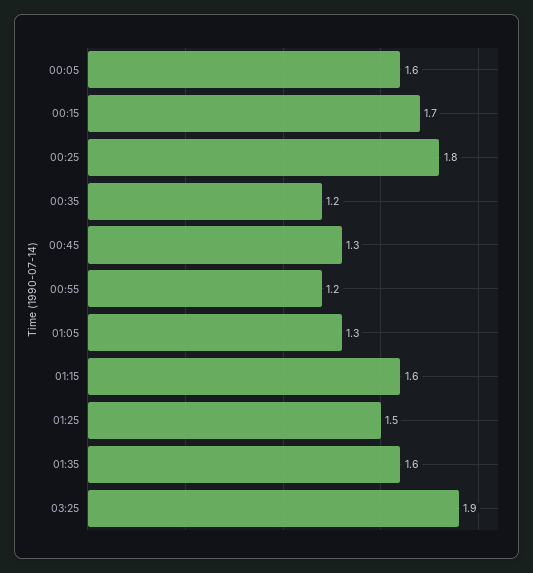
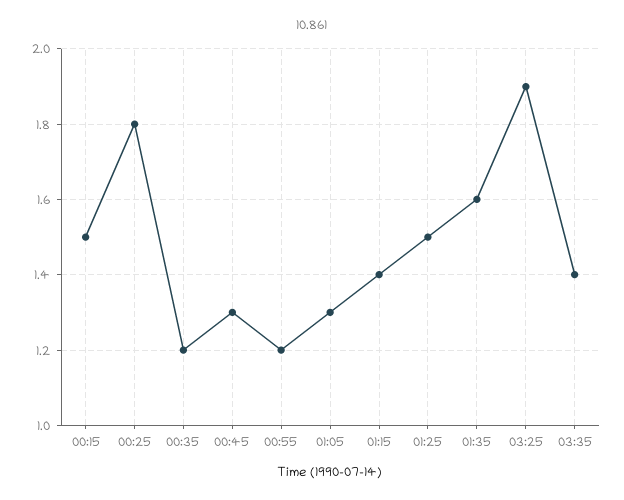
00:05: 1.6 -> none
00:15: 1.7 -> 1.5
01:15: 1.6 -> 1.4
03:35: none -> 1.4

